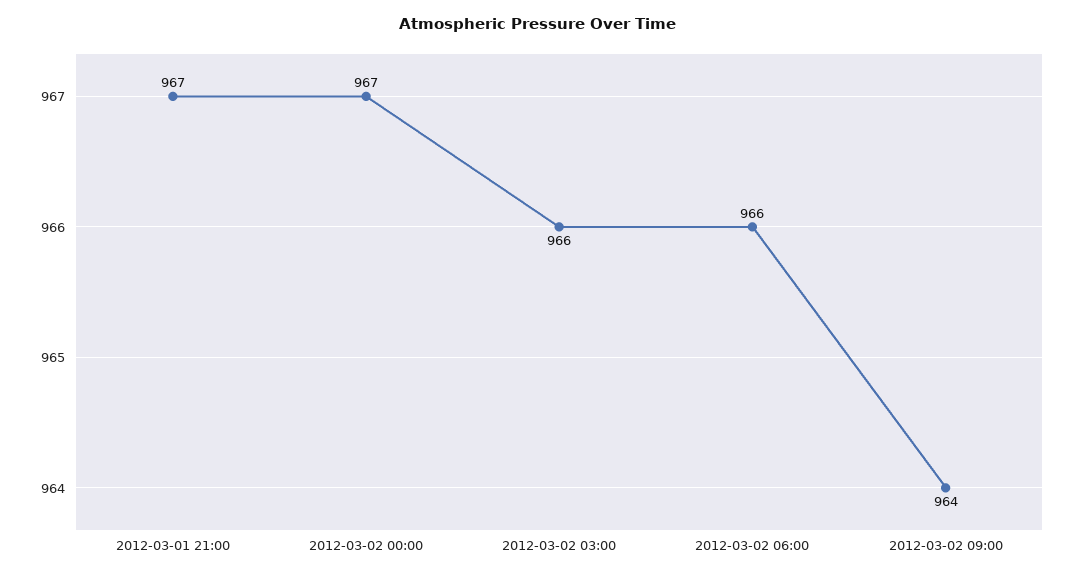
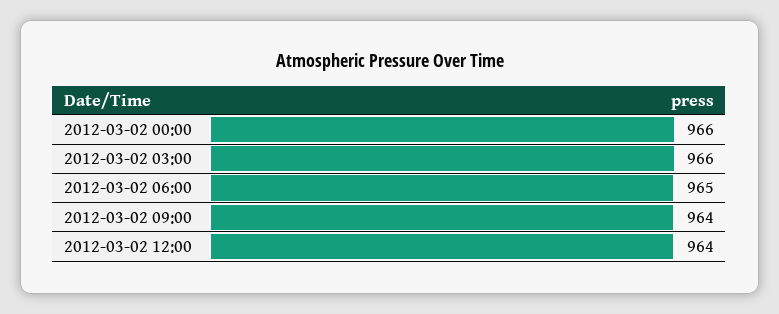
2012-03-01 21:00: 967 -> none
2012-03-02 00:00: 967 -> 966
2012-03-02 06:00: 966 -> 965
2012-03-02 12:00: none -> 964

